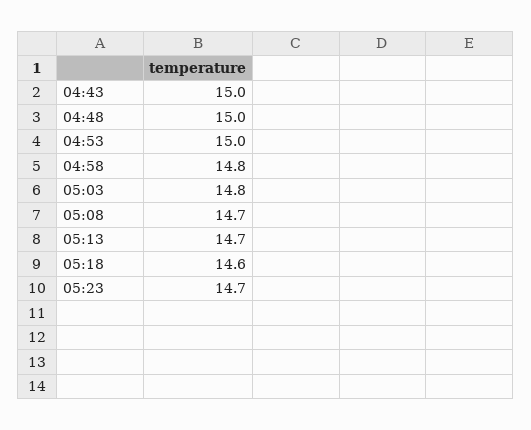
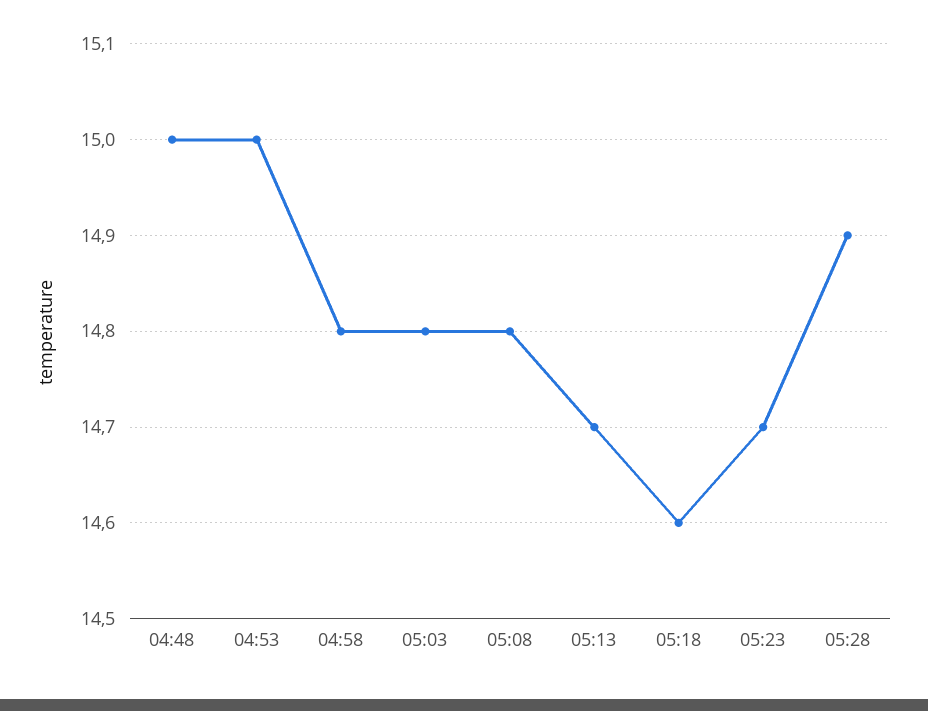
04:43: 15 -> none
05:08: 14.7 -> 14.8
05:28: none -> 14.9

